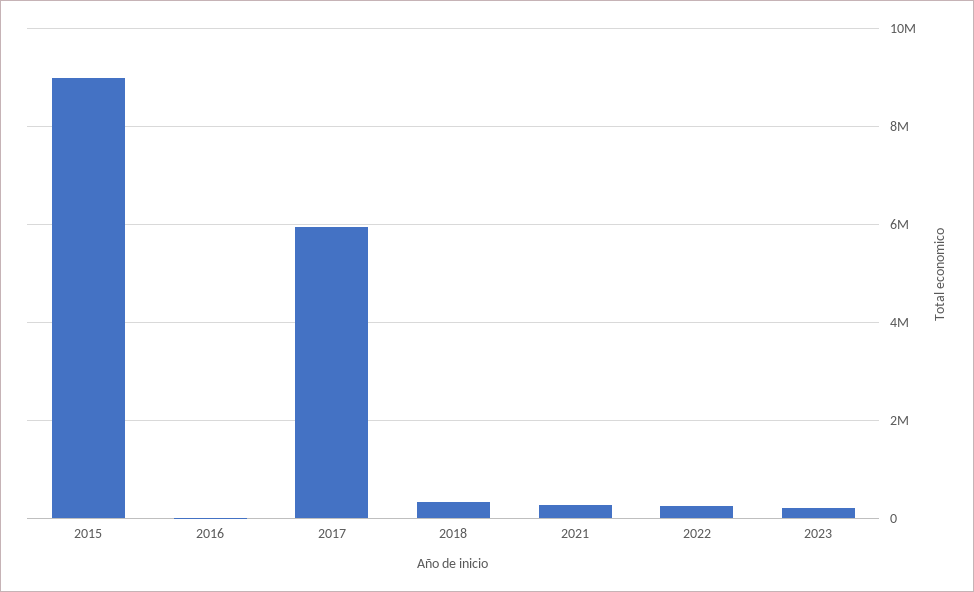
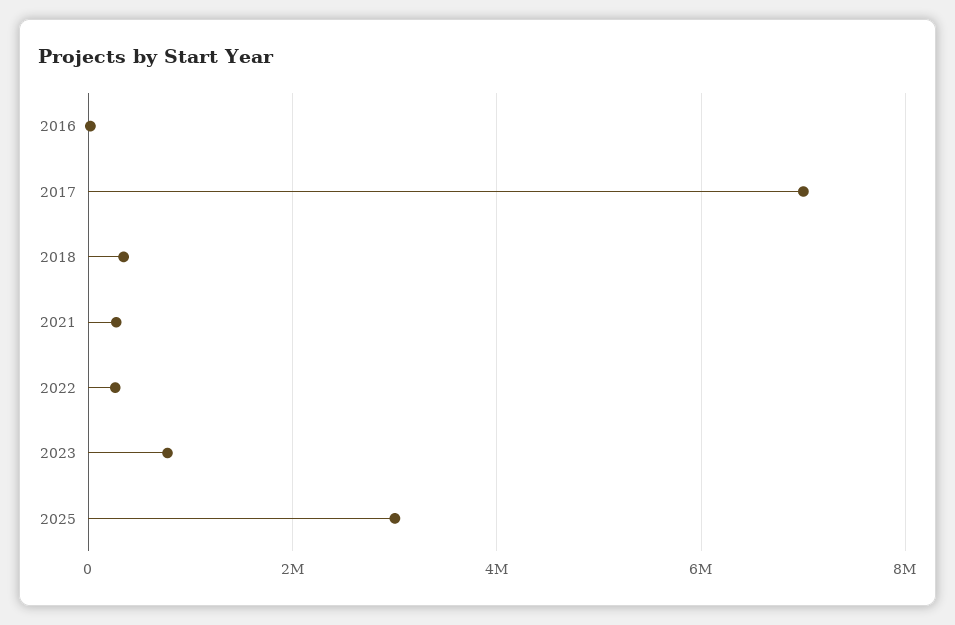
2015: 9000000 -> none
2017: 6000000 -> 7000000
2023: 200000 -> 800000
2025: none -> 3000000

